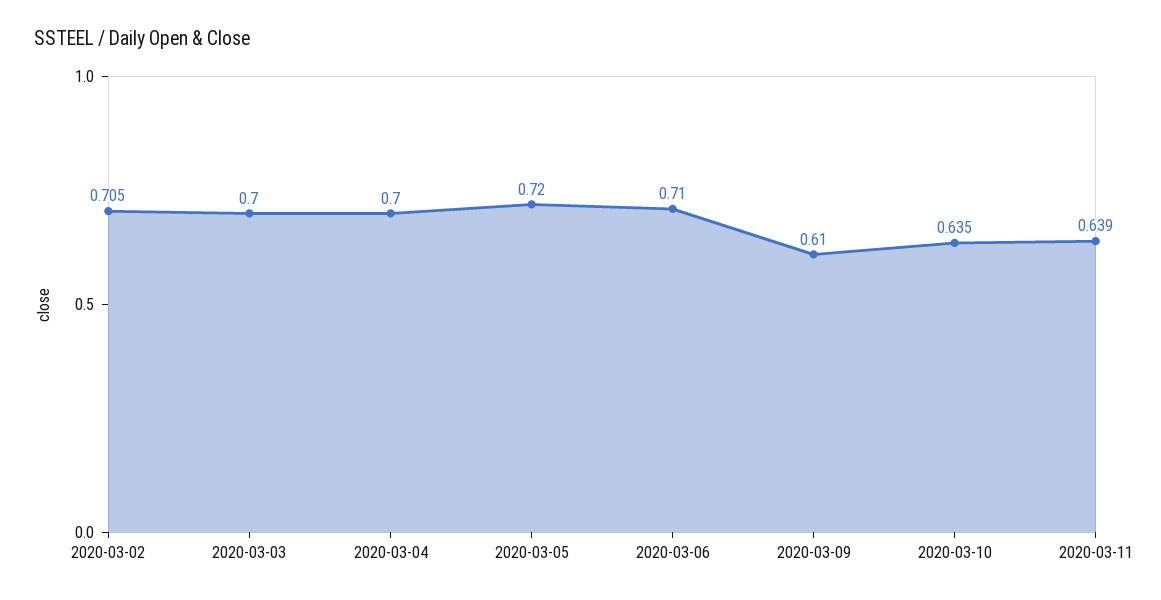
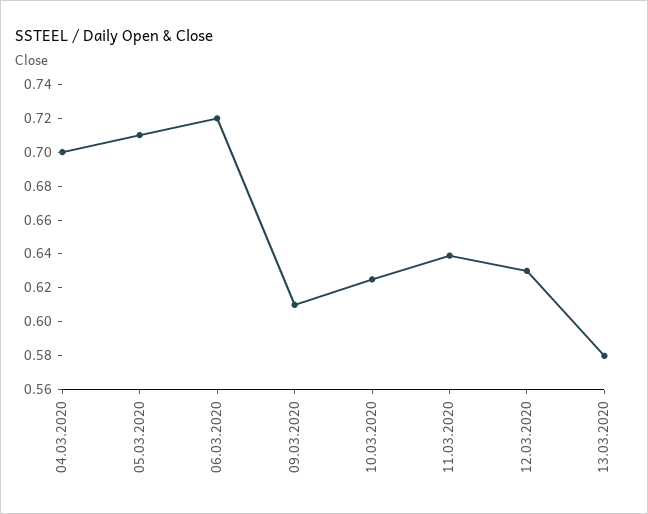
2020-03-02: 0.705 -> none
2020-03-03: 0.7 -> none
2020-03-05: 0.72 -> 0.71
2020-03-06: 0.71 -> 0.72
2020-03-10: 0.635 -> 0.625
12.03.2020: none -> 0.63
13.03.2020: none -> 0.58

